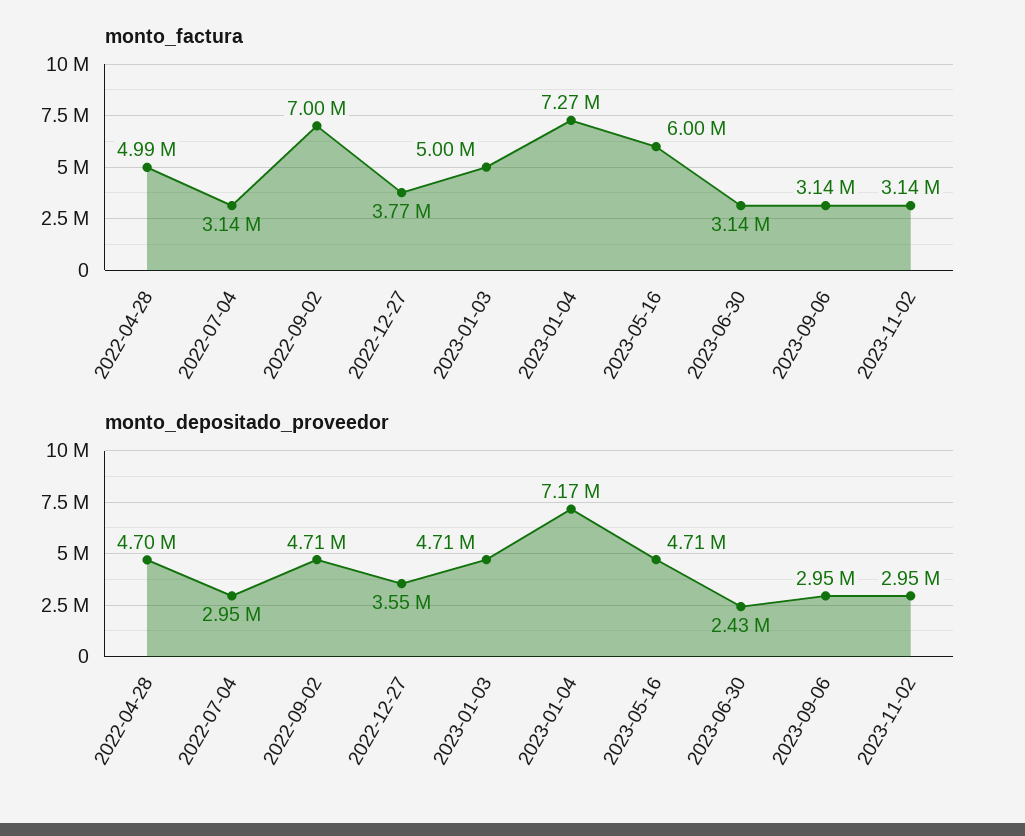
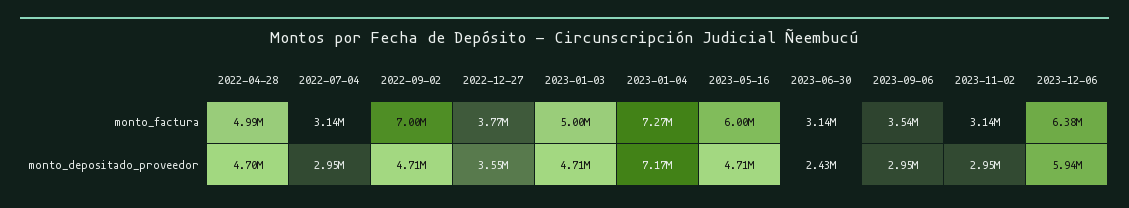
monto_factura, 2023-09-06: 3140000 -> 3540000
monto_factura, 2023-12-06: none -> 6380000
monto_depositado_proveedor, 2023-12-06: none -> 5940000

